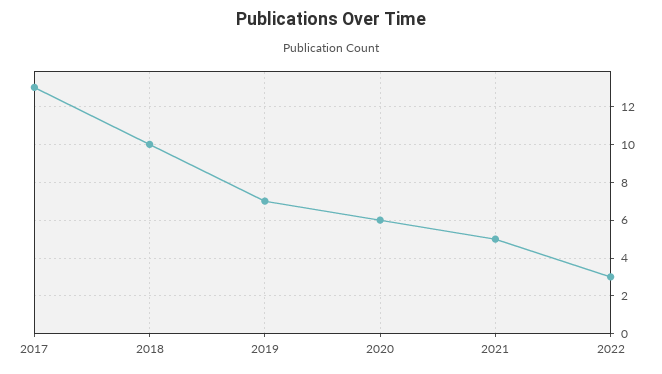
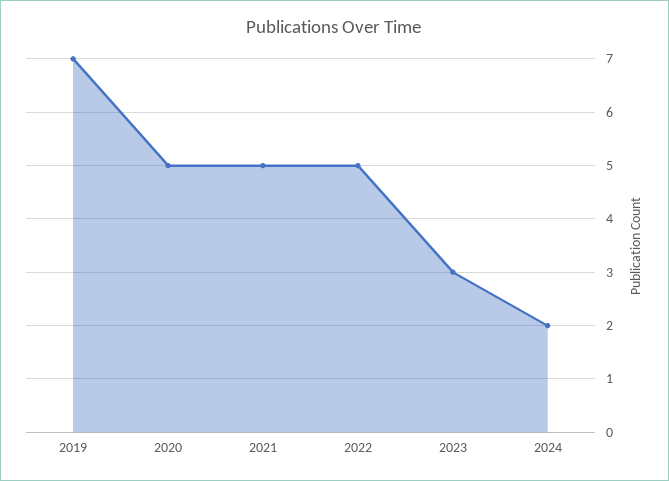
2017: 13 -> none
2018: 10 -> none
2020: 6 -> 5
2022: 3 -> 5
2023: none -> 3
2024: none -> 2

